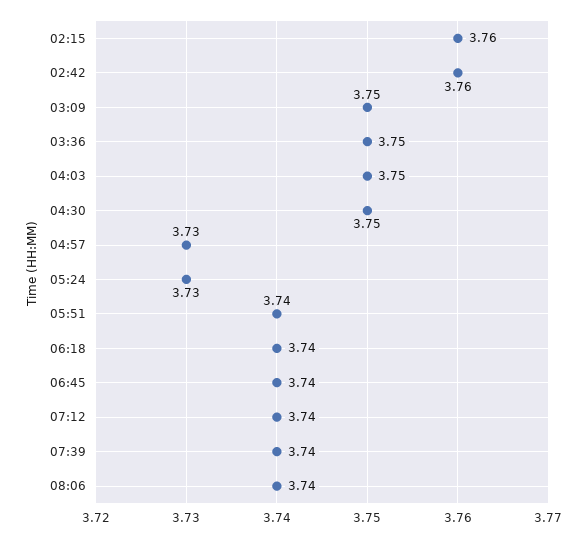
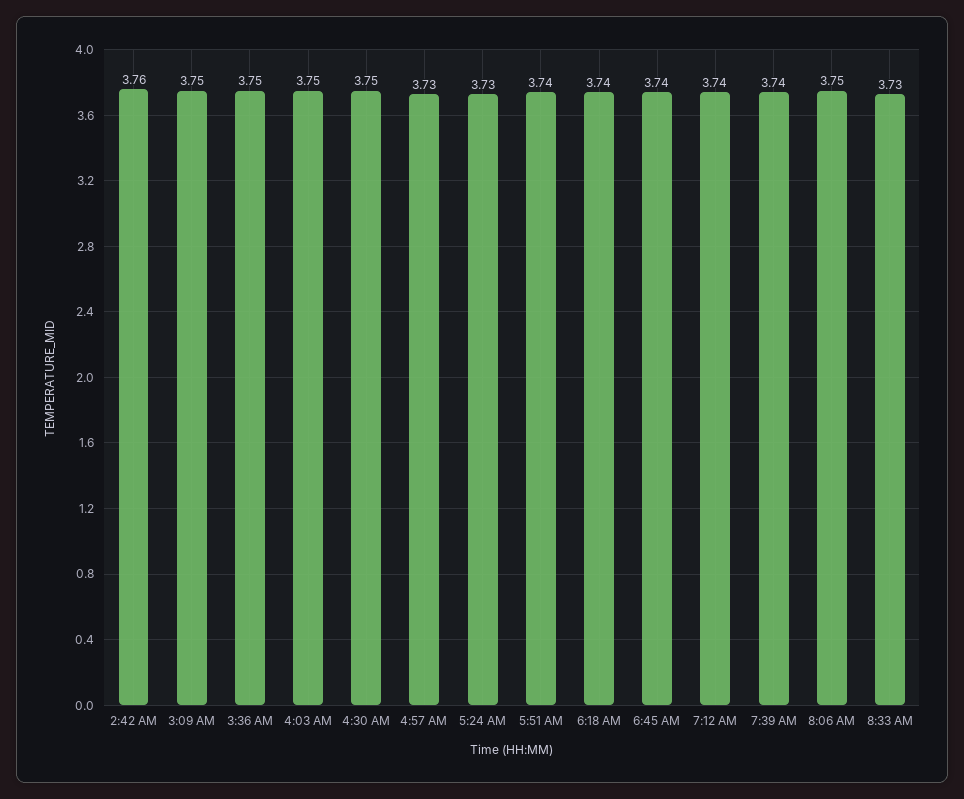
02:15: 3.76 -> none
08:06: 3.74 -> 3.75
8:33 AM: none -> 3.73

